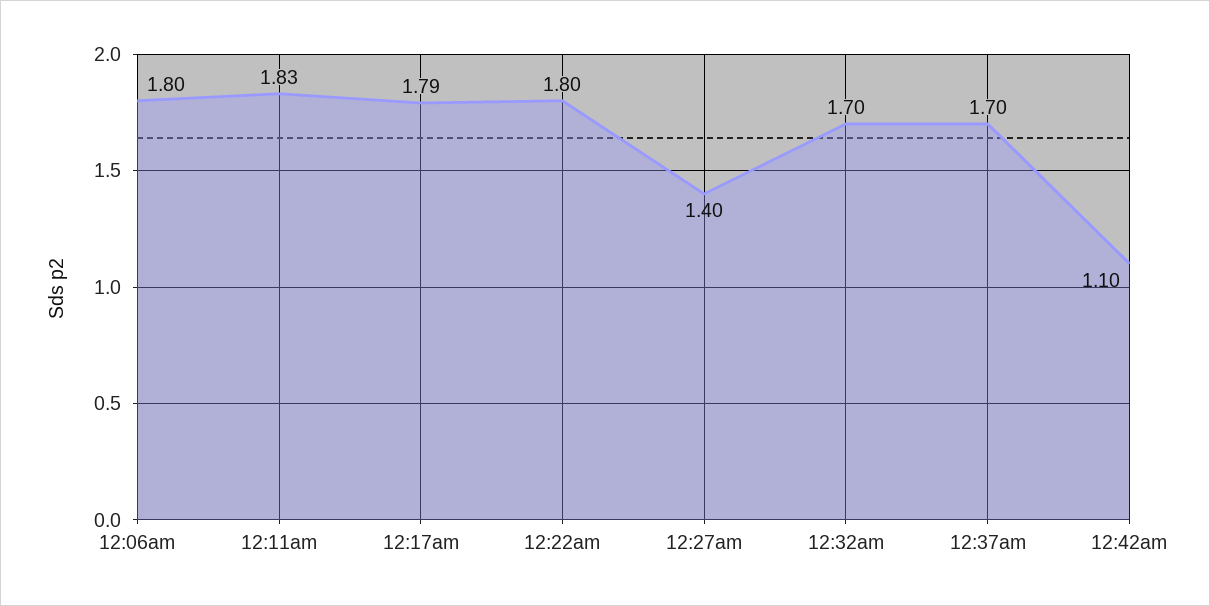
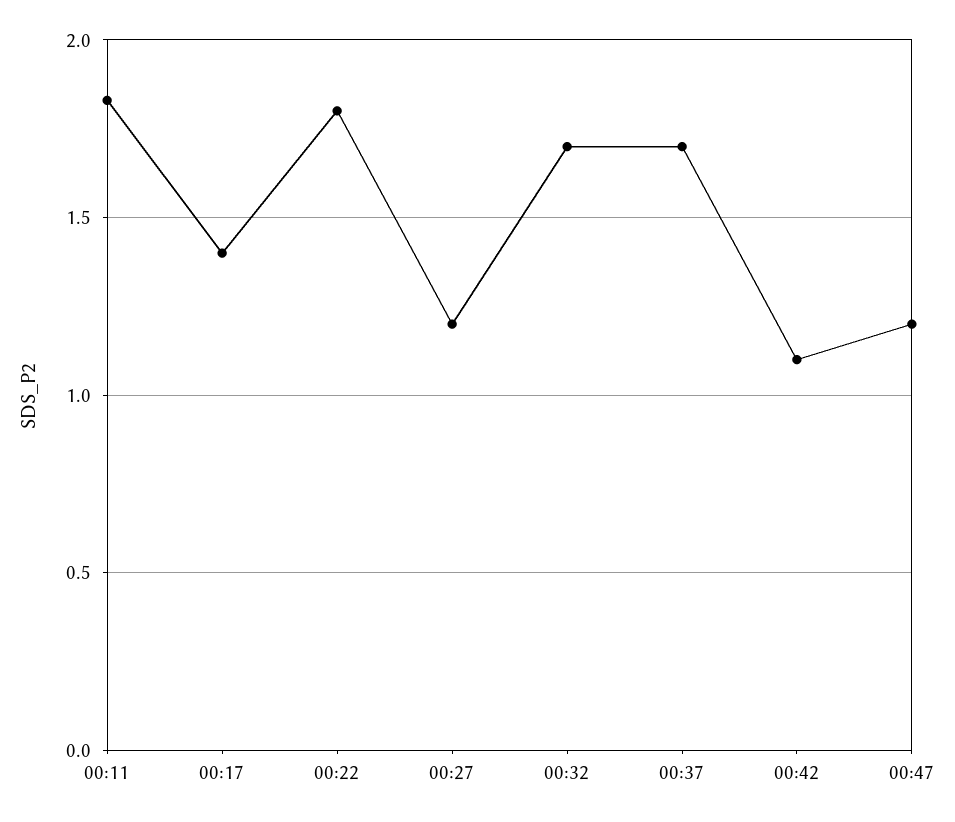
12:06am: 1.8 -> none
12:17am: 1.79 -> 1.4
12:27am: 1.4 -> 1.2
00:47: none -> 1.2

